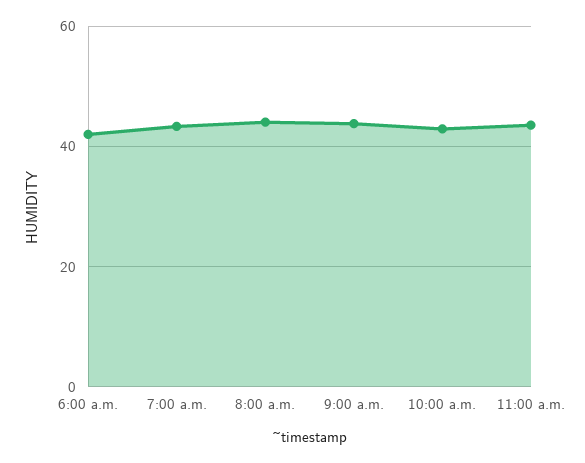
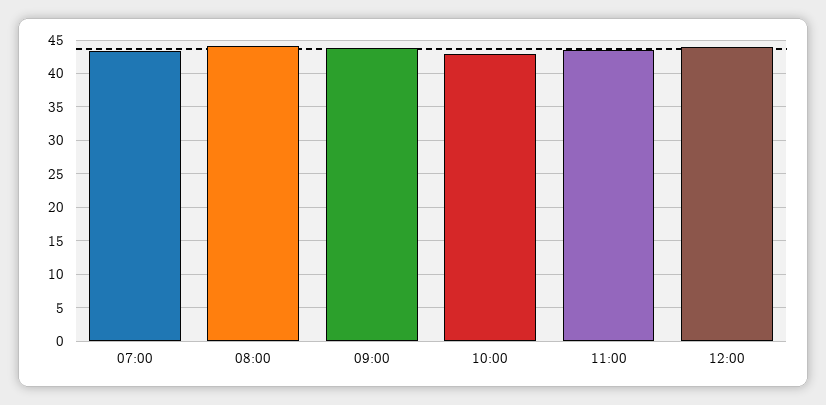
6:00 a.m.: 42 -> none
12:00: none -> 44

